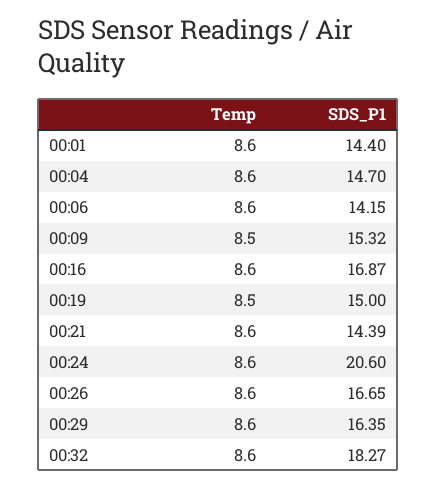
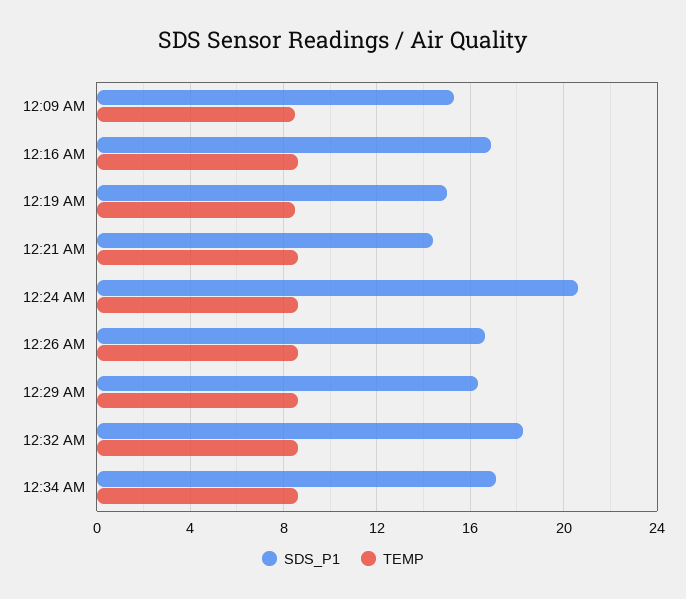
Temp, 00:01: 8.6 -> none
SDS_P1, 00:01: 14.4 -> none
Temp, 00:04: 8.6 -> none
SDS_P1, 00:04: 14.7 -> none
Temp, 00:06: 8.6 -> none
SDS_P1, 00:06: 14.15 -> none
SDS_P1, 12:34 AM: none -> 17
Temp, 12:34 AM: none -> 8.5

